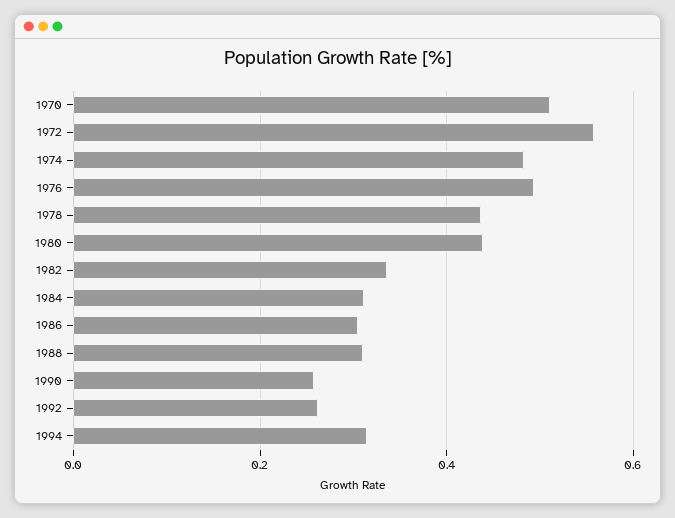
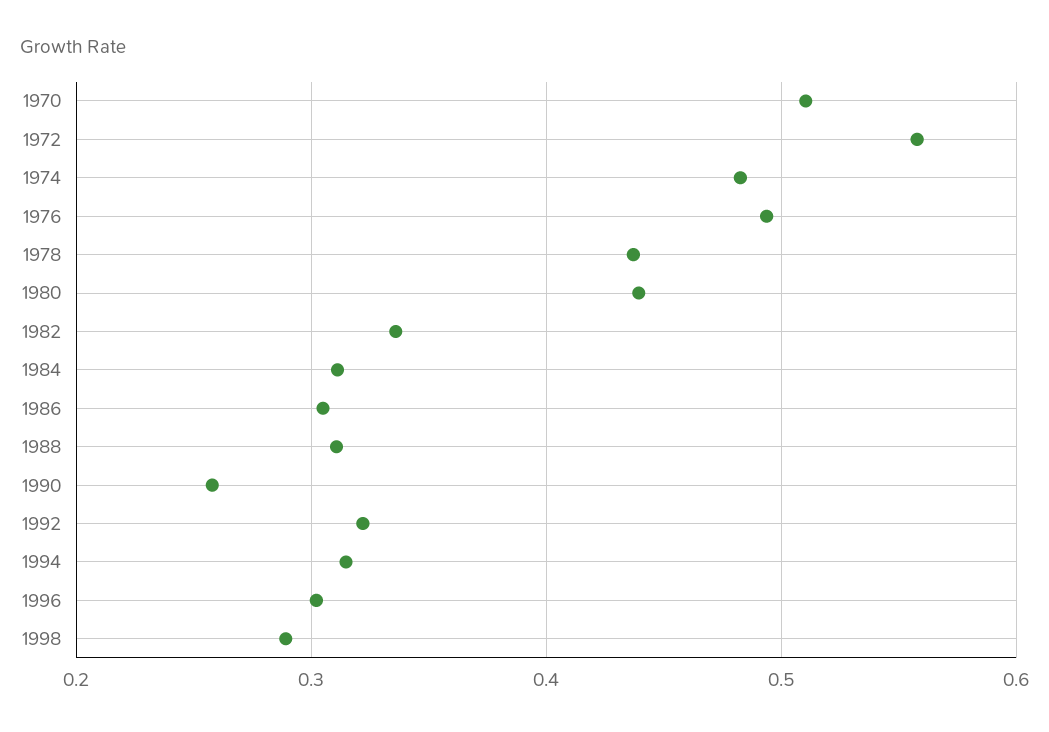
1992: 0.26 -> 0.32
1996: none -> 0.3
1998: none -> 0.29

